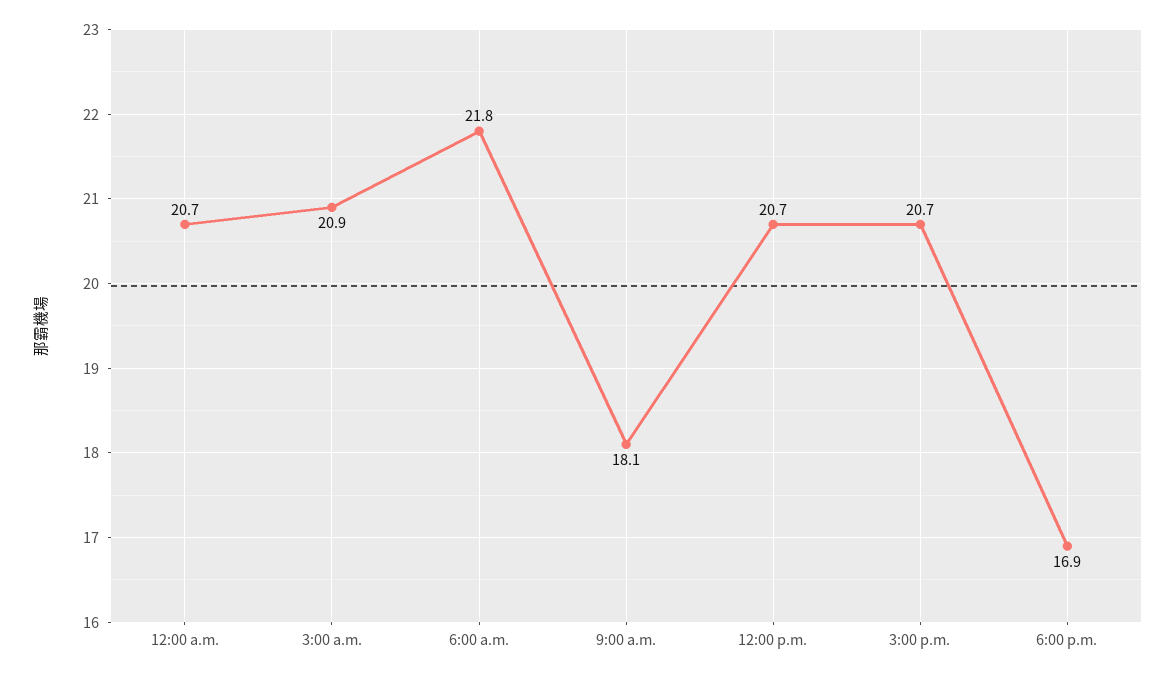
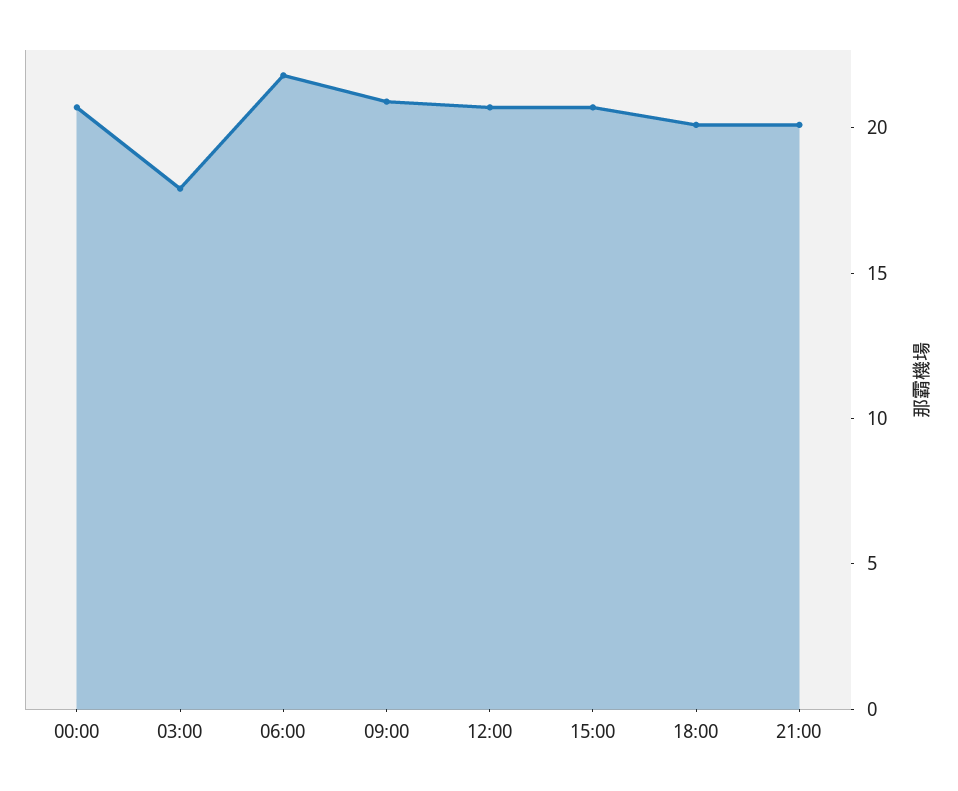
3:00 a.m.: 20.9 -> 18
9:00 a.m.: 18.1 -> 21
6:00 p.m.: 16.9 -> 20
21:00: none -> 20

